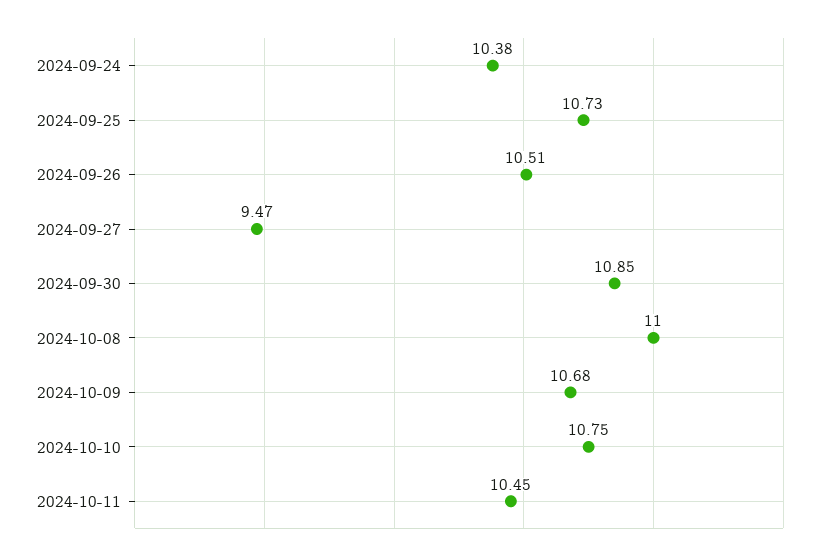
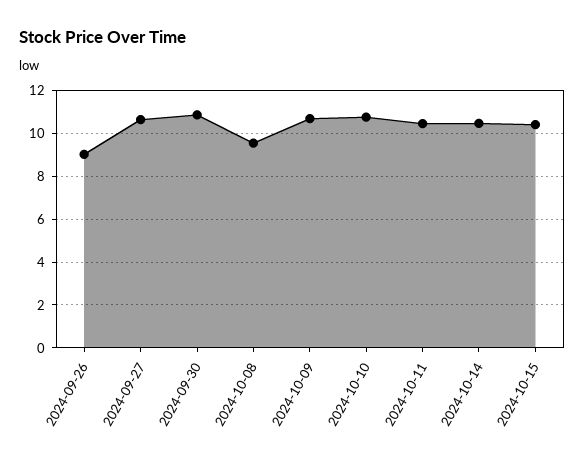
2024-09-24: 10.38 -> none
2024-09-25: 10.73 -> none
2024-09-26: 10.51 -> 9
2024-09-27: 9.47 -> 10.5
2024-10-08: 11 -> 9.5
2024-10-14: none -> 10.5
2024-10-15: none -> 10.5

